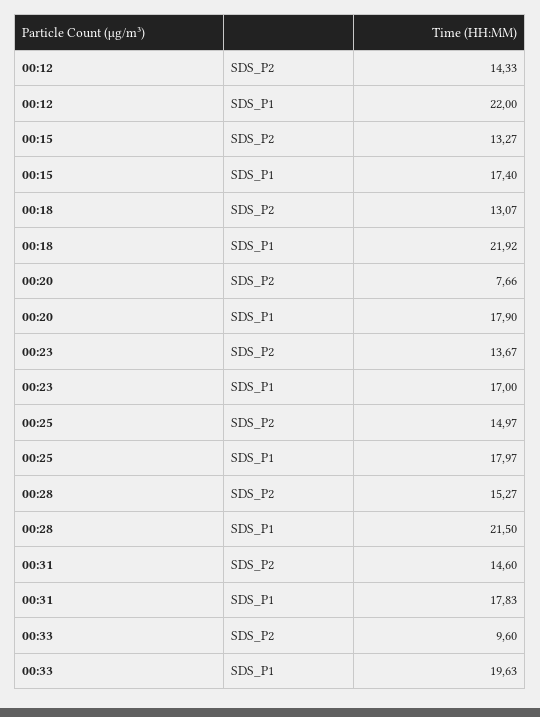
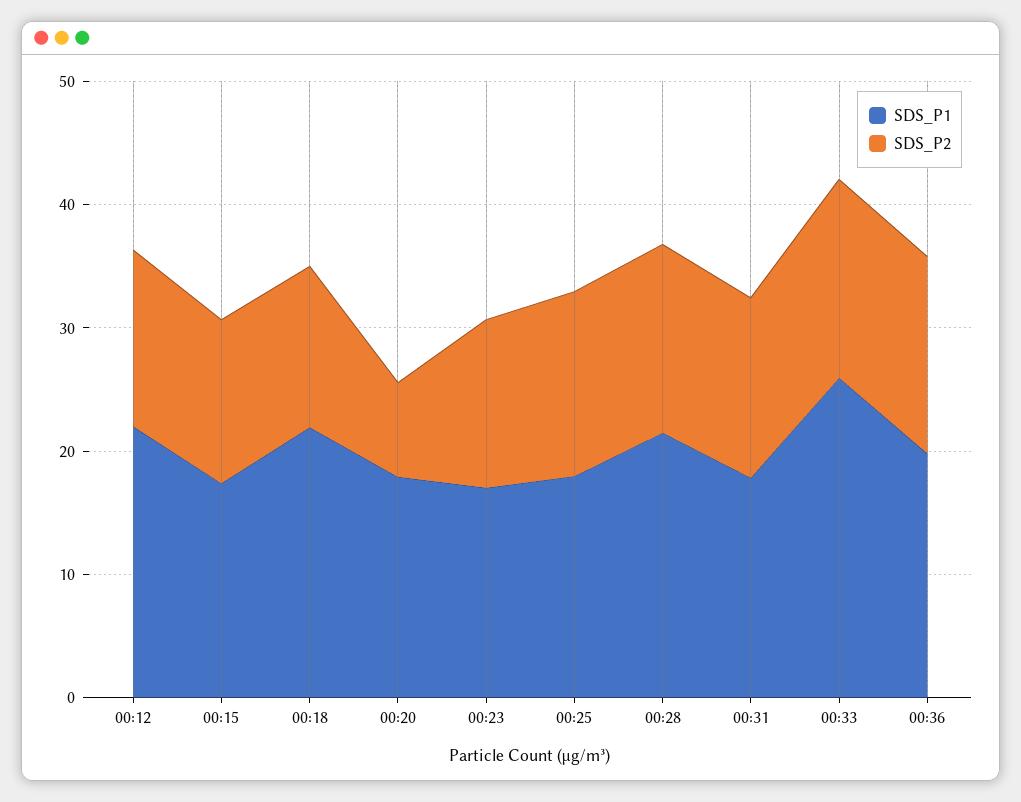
SDS_P2, 00:33: 9.6 -> 16
SDS_P1, 00:33: 19.63 -> 26
SDS_P1, 00:36: none -> 20
SDS_P2, 00:36: none -> 16

